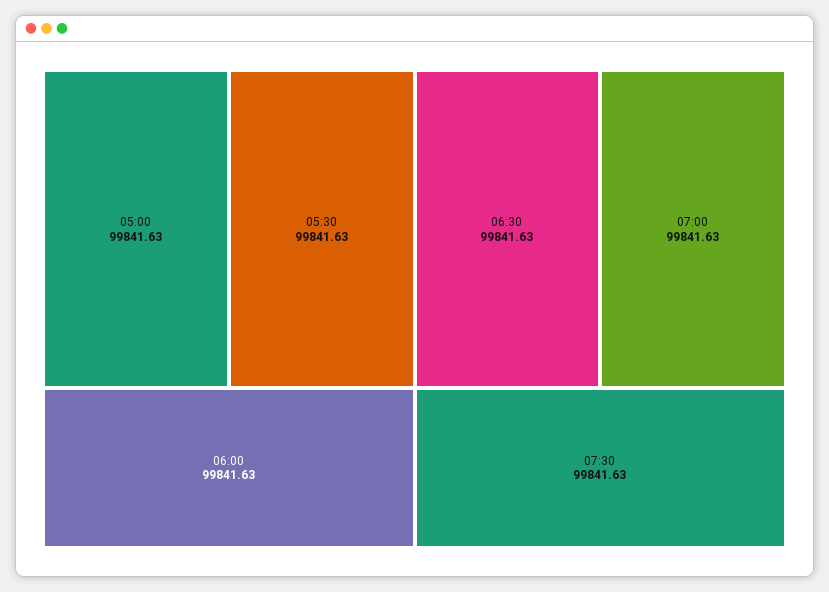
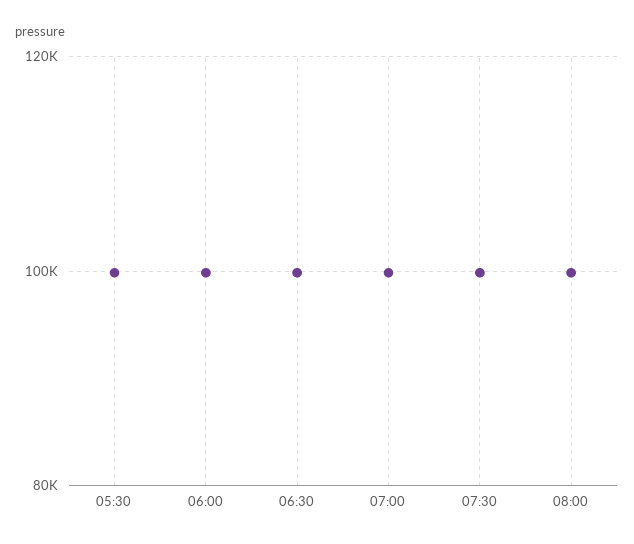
05:00: 99841.63 -> none
08:00: none -> 100000

